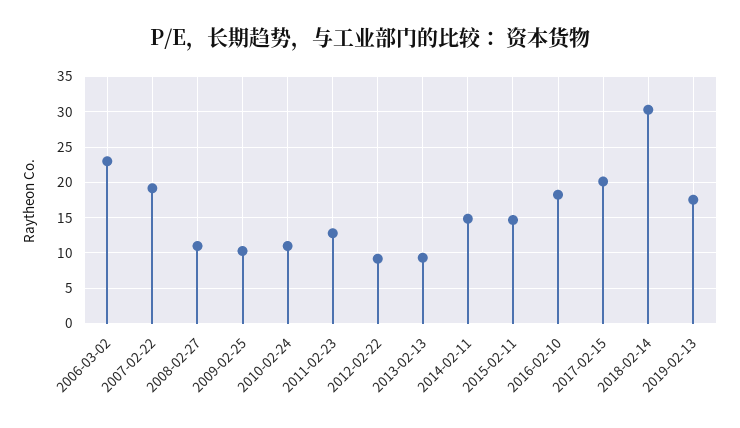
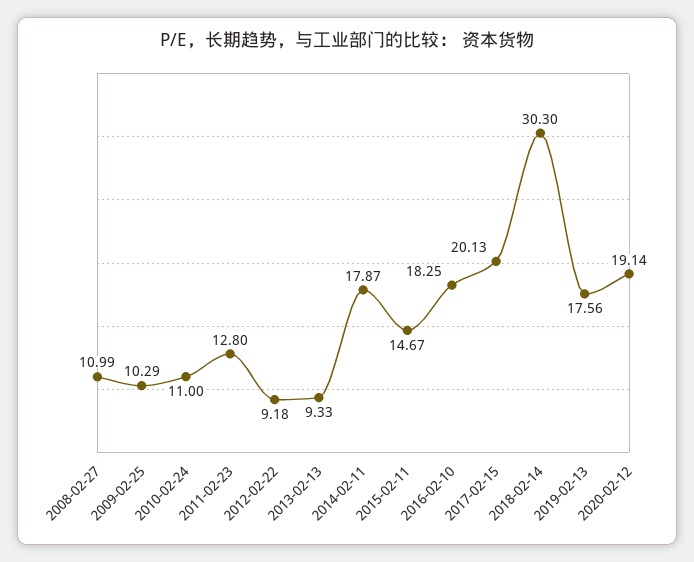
2006-03-02: 23 -> none
2007-02-22: 19 -> none
2014-02-11: 15 -> 17.87
2020-02-12: none -> 19.14

